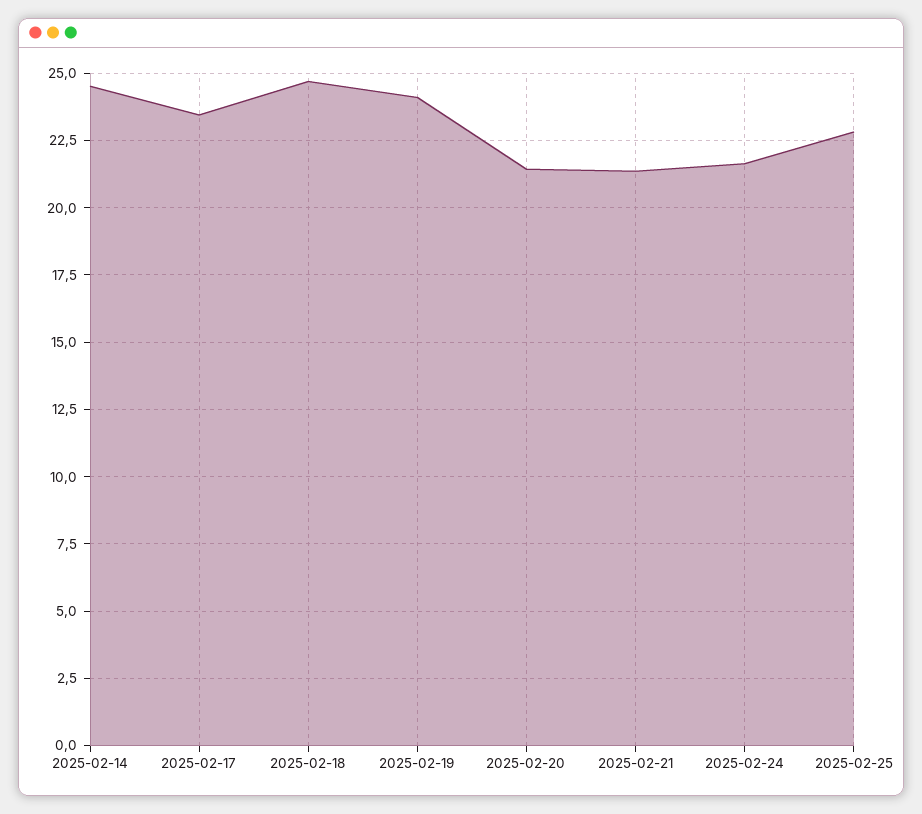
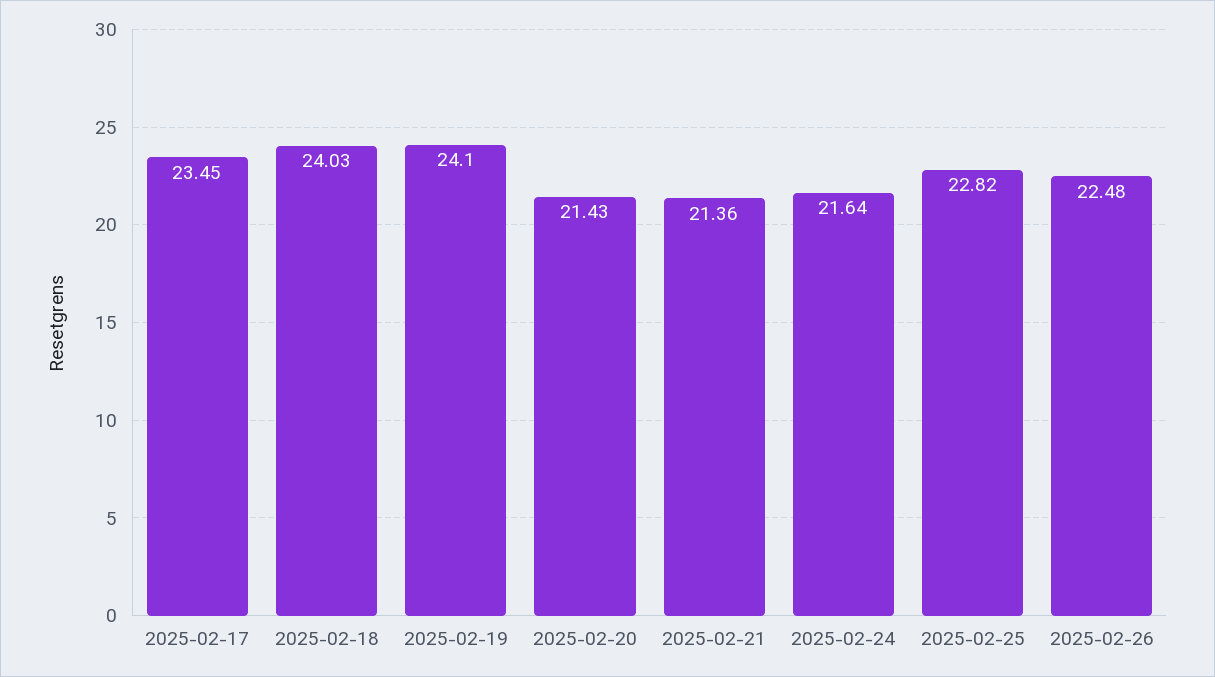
2025-02-14: 24.5 -> none
2025-02-18: 24.75 -> 24.03
2025-02-26: none -> 22.48

